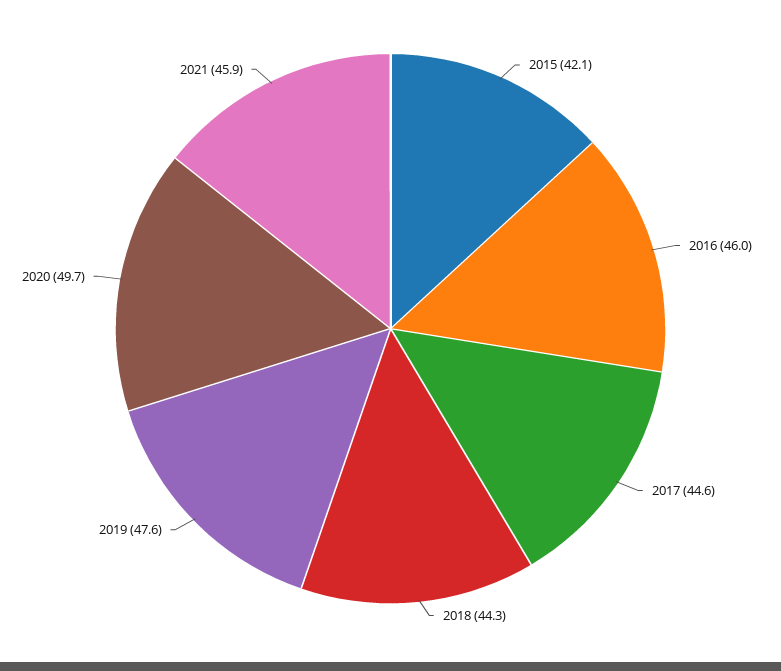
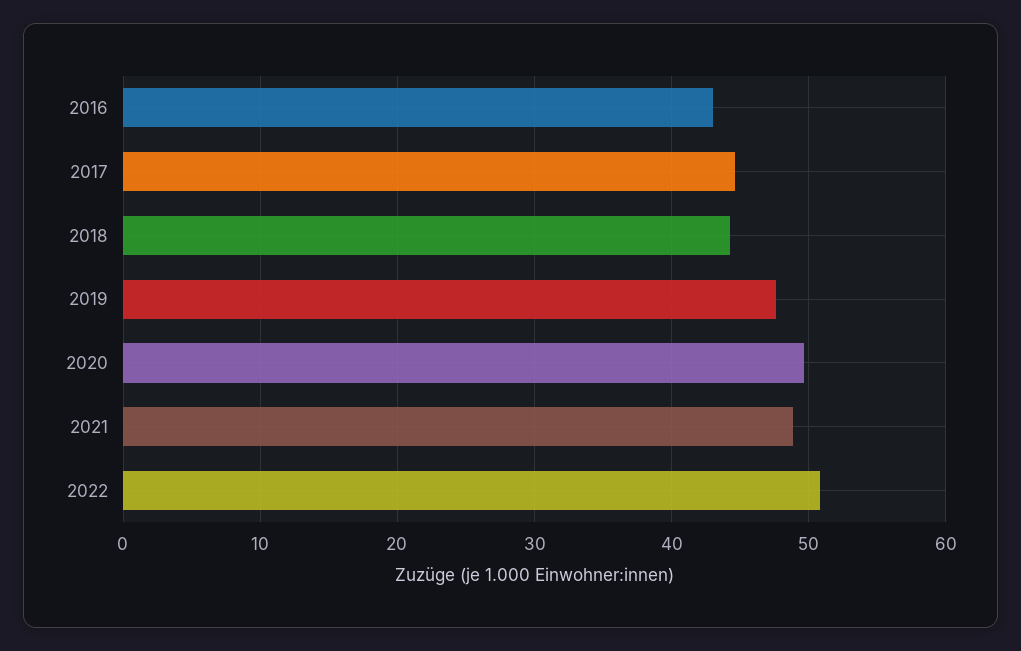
2015: 42.1 -> none
2016: 46 -> 43
2021: 45.9 -> 49
2022: none -> 51

